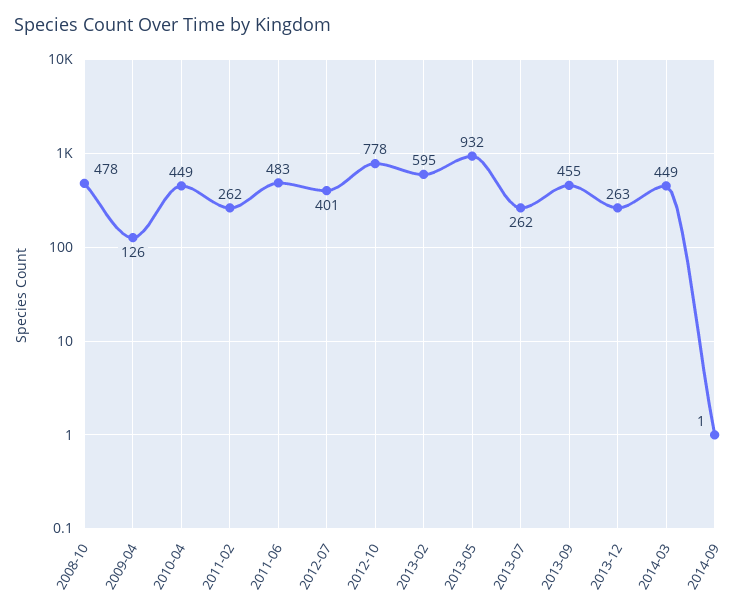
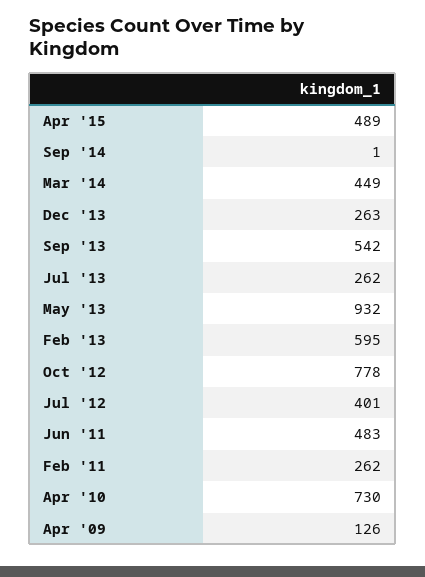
2008-10: 478 -> none
2010-04: 449 -> 730
2013-09: 455 -> 542
Apr '15: none -> 489

